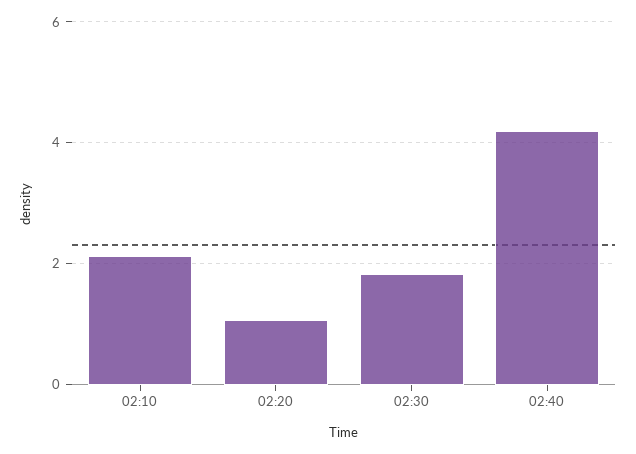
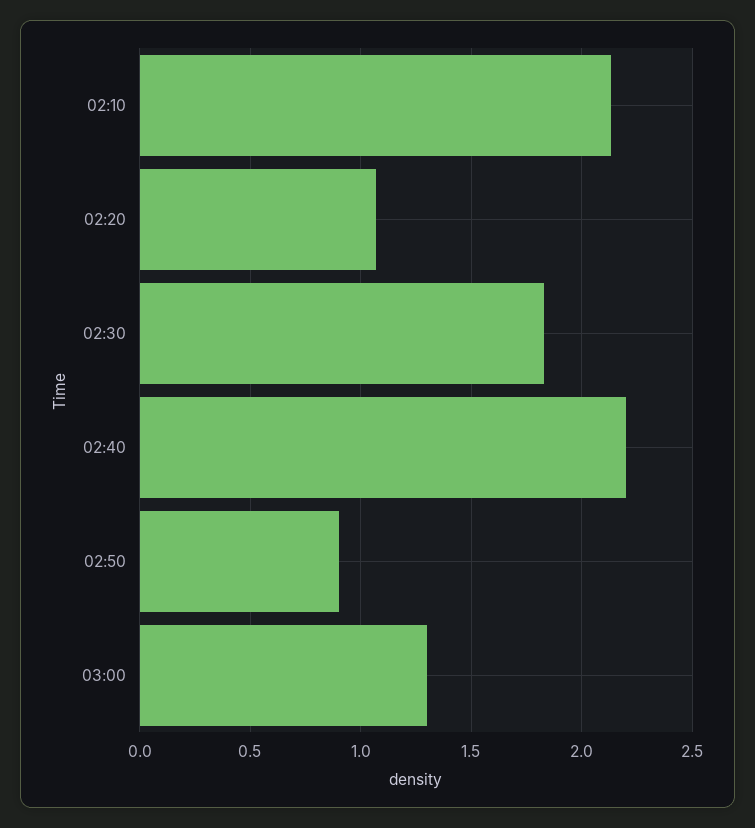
02:40: 4.2 -> 2.2
02:50: none -> 0.9
03:00: none -> 1.3

